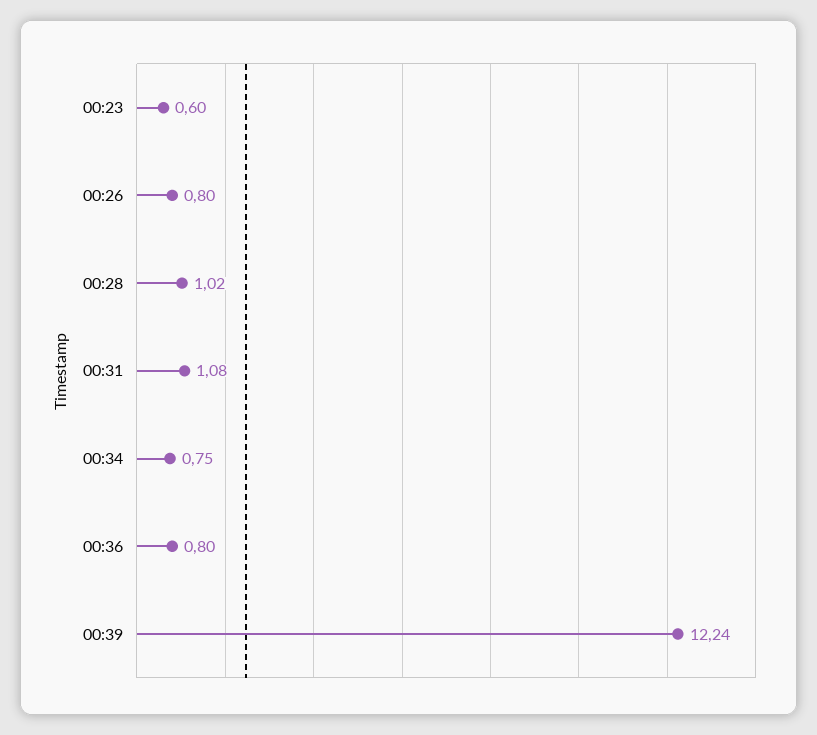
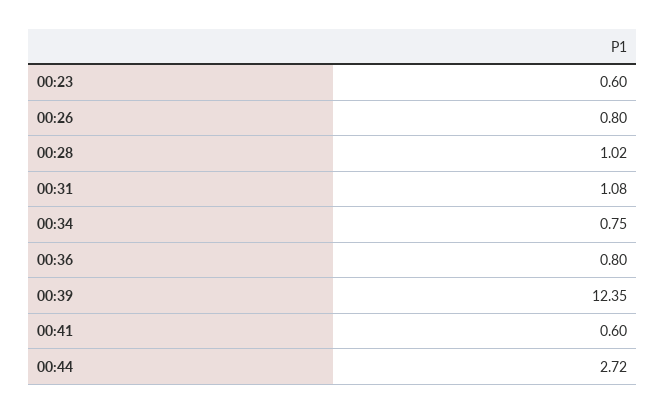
00:39: 12.24 -> 12.35
00:41: none -> 0.6
00:44: none -> 2.72

